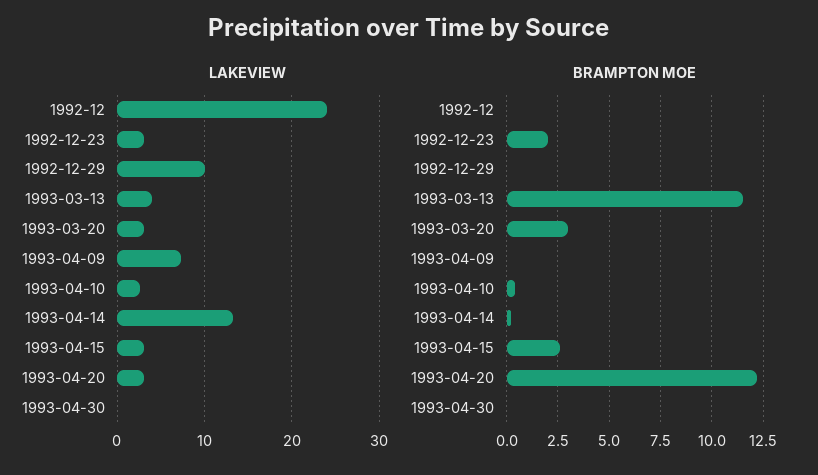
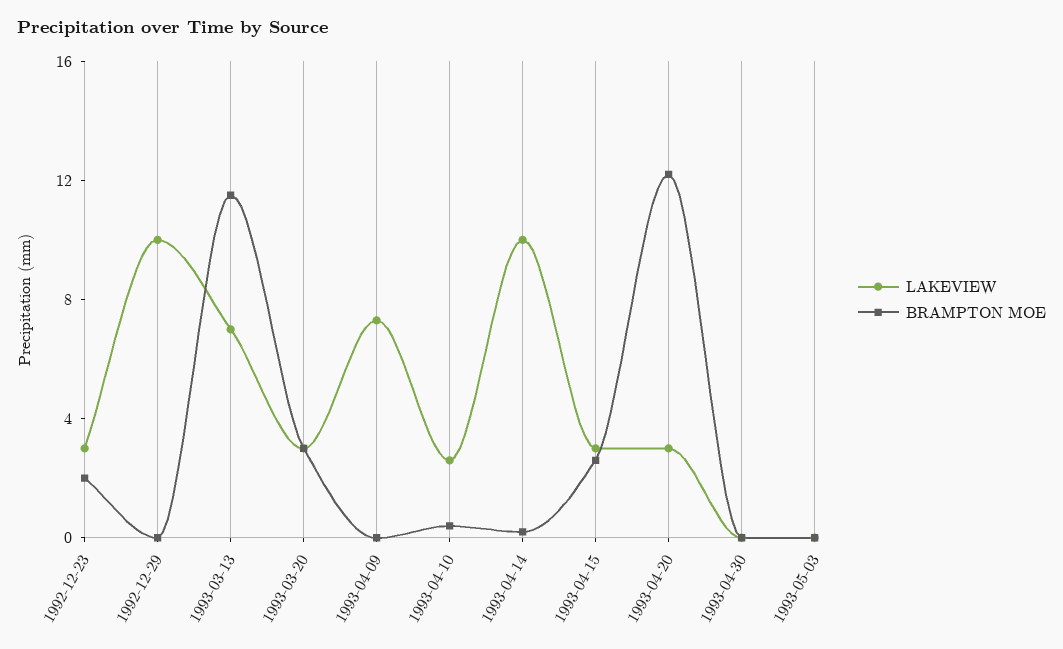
LAKEVIEW, 1992-12: 24 -> none
LAKEVIEW, 1993-03-13: 4 -> 7
LAKEVIEW, 1993-04-14: 13 -> 10
BRAMPTON MOE, 1992-12: 0 -> none
LAKEVIEW, 1993-05-03: none -> 0
BRAMPTON MOE, 1993-05-03: none -> 0

